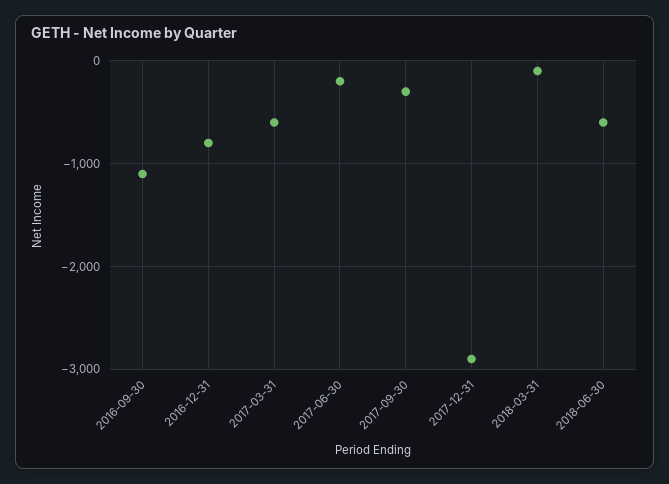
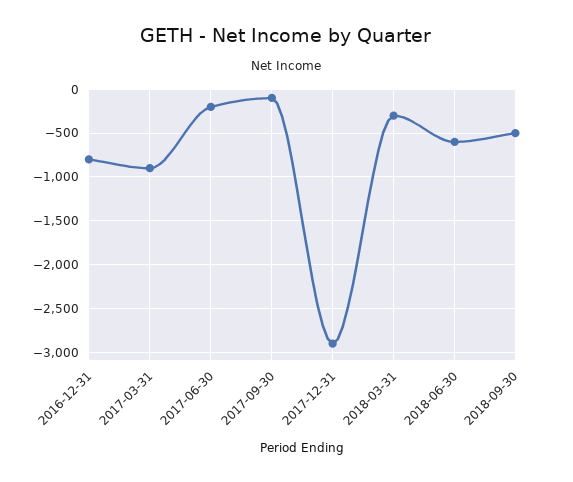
2016-09-30: -1100 -> none
2017-03-31: -600 -> -900
2017-09-30: -300 -> -100
2018-03-31: -100 -> -300
2018-09-30: none -> -500

